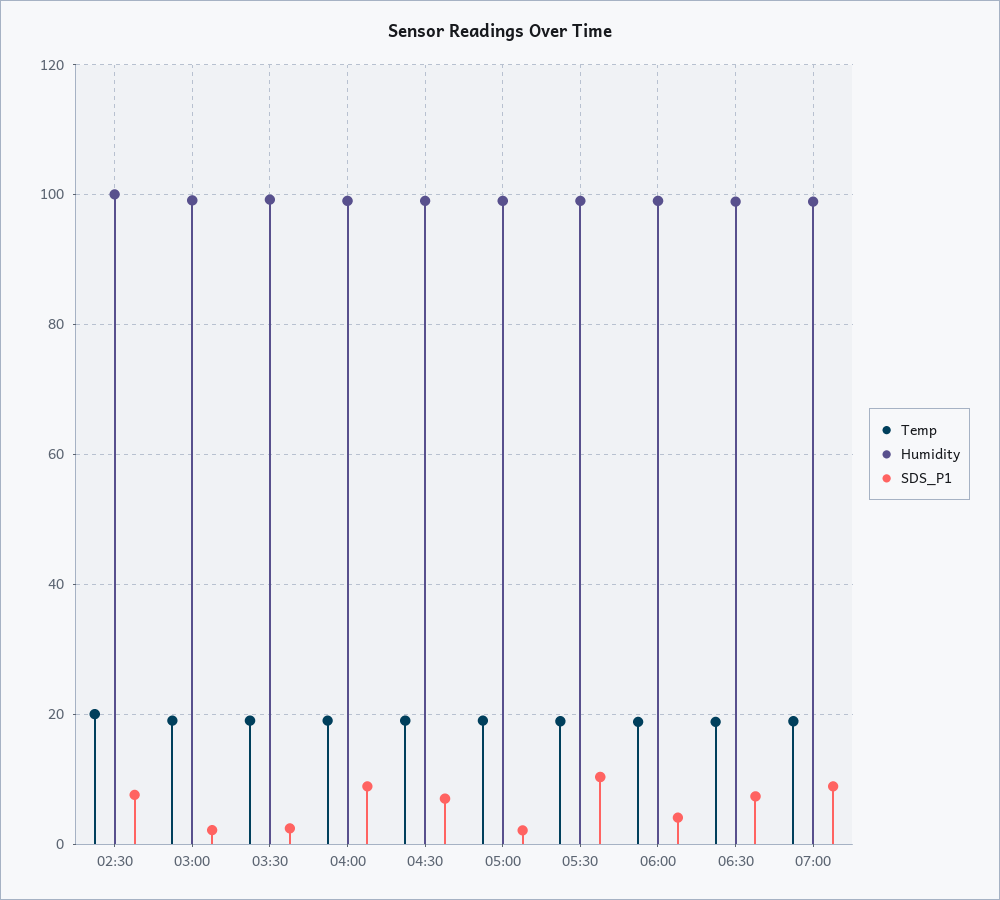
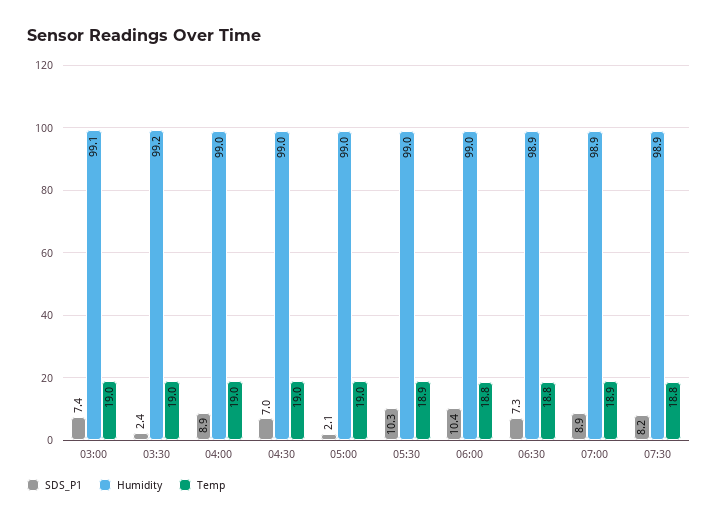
Temp, 02:30: 20 -> none
Humidity, 02:30: 100 -> none
SDS_P1, 02:30: 8 -> none
SDS_P1, 03:00: 2 -> 7.4
SDS_P1, 06:00: 4 -> 10.4
SDS_P1, 07:30: none -> 8.2
Humidity, 07:30: none -> 98.9
Temp, 07:30: none -> 18.8

